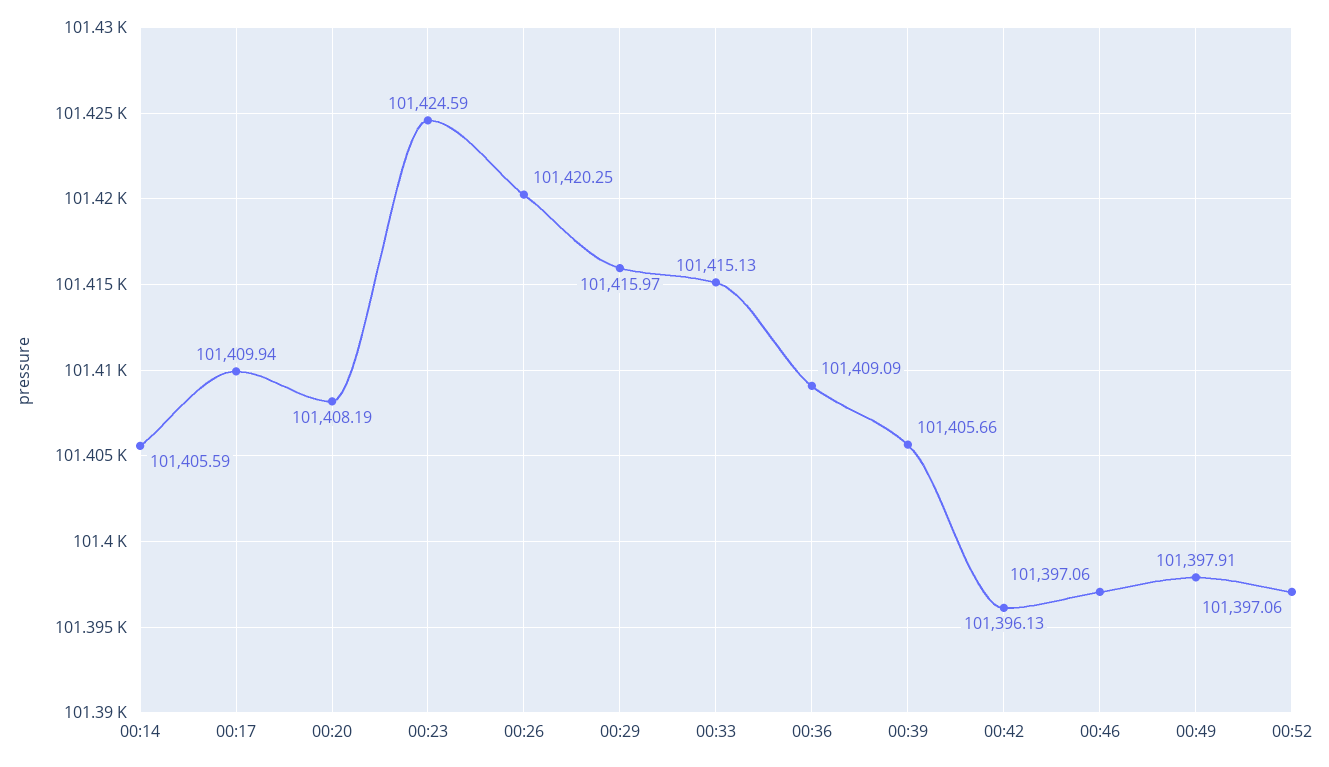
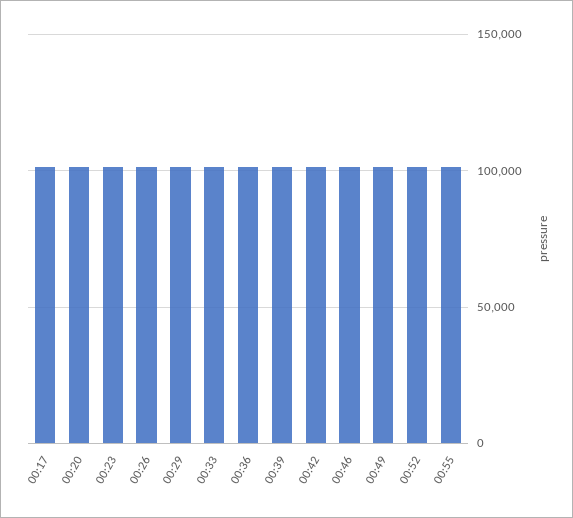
00:14: 101405.59 -> none
00:55: none -> 100000

